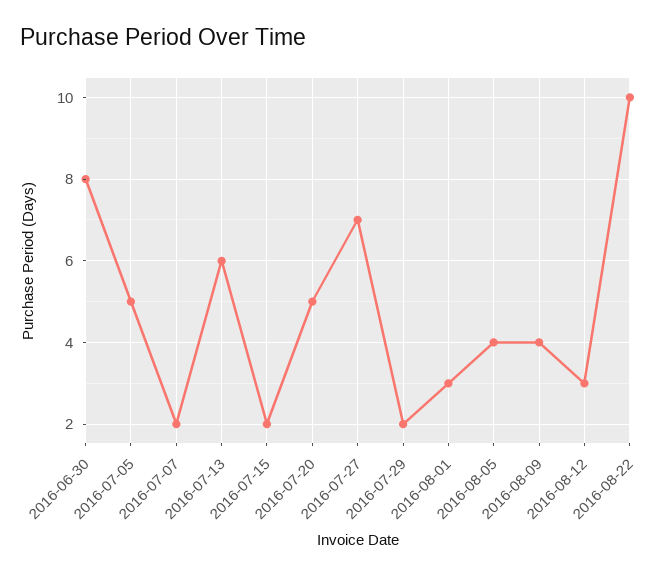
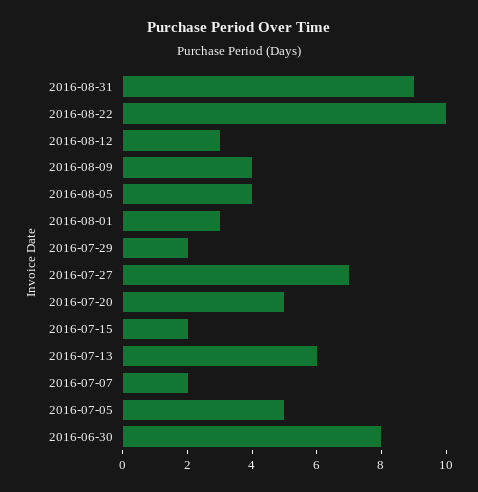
2016-08-31: none -> 9

